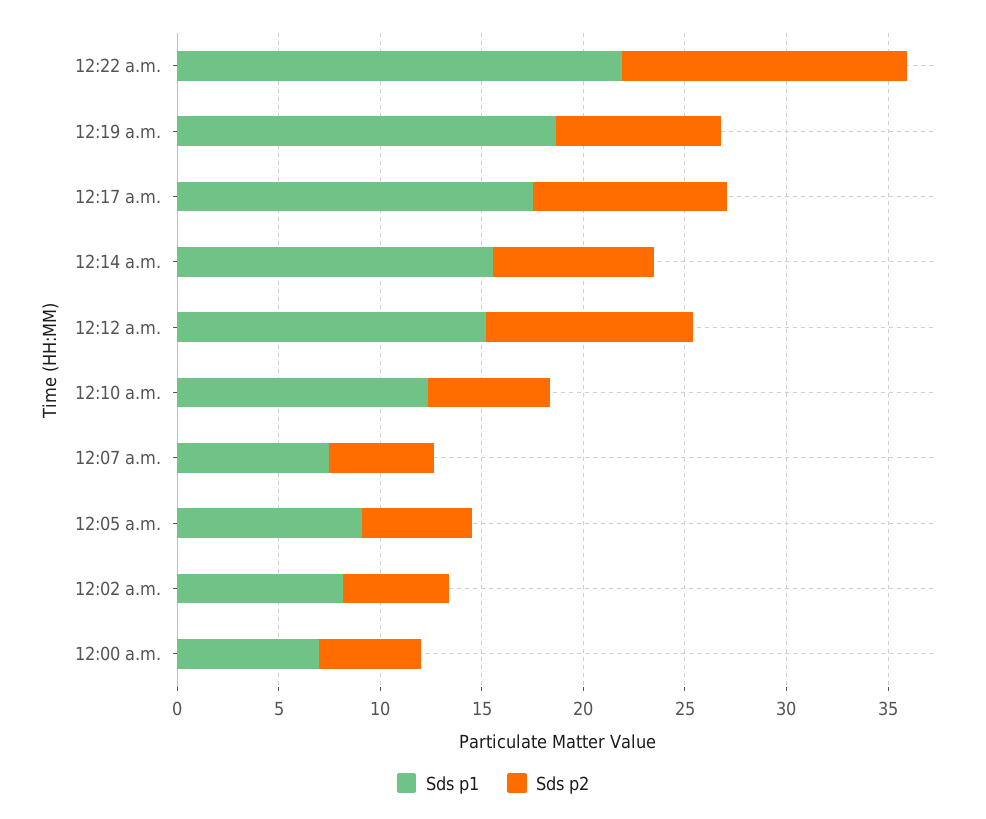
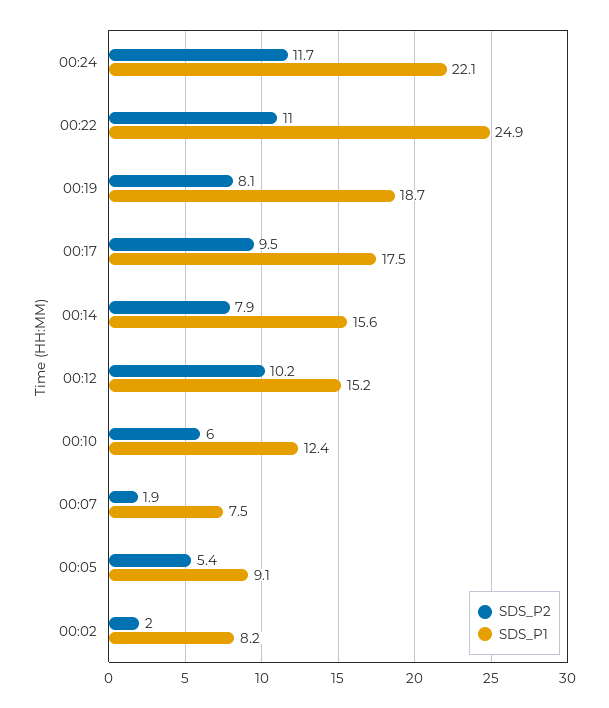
Sds p1, 12:22 a.m.: 22 -> 24.9
Sds p2, 12:22 a.m.: 14 -> 11
Sds p2, 12:07 a.m.: 5 -> 1.9
Sds p2, 12:02 a.m.: 5 -> 2
Sds p1, 12:00 a.m.: 7 -> none
Sds p2, 12:00 a.m.: 5 -> none
Sds p2, 00:24: none -> 11.7
Sds p1, 00:24: none -> 22.1

